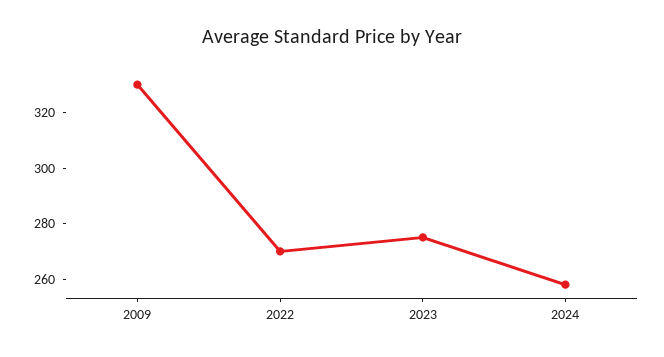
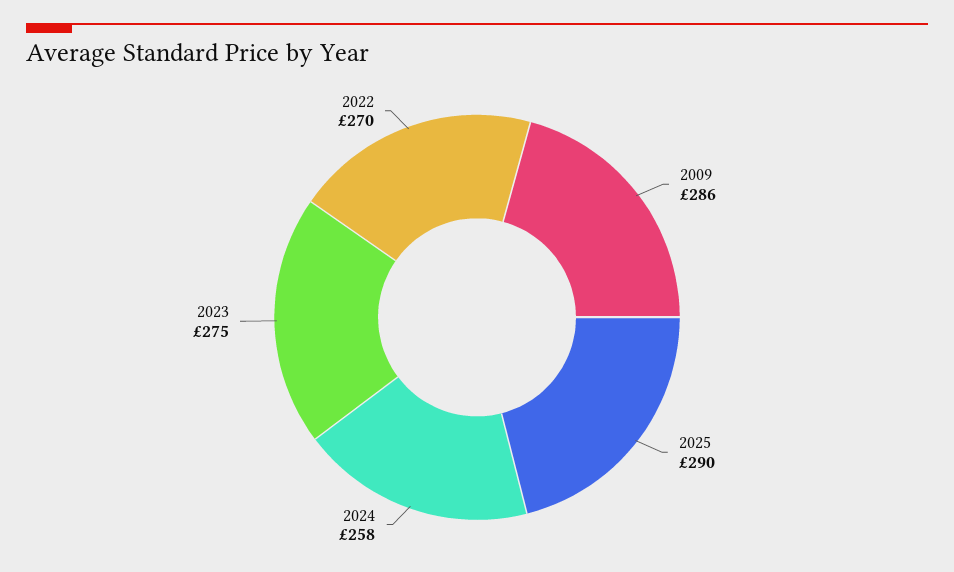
2009: 330 -> 286
2025: none -> 290

